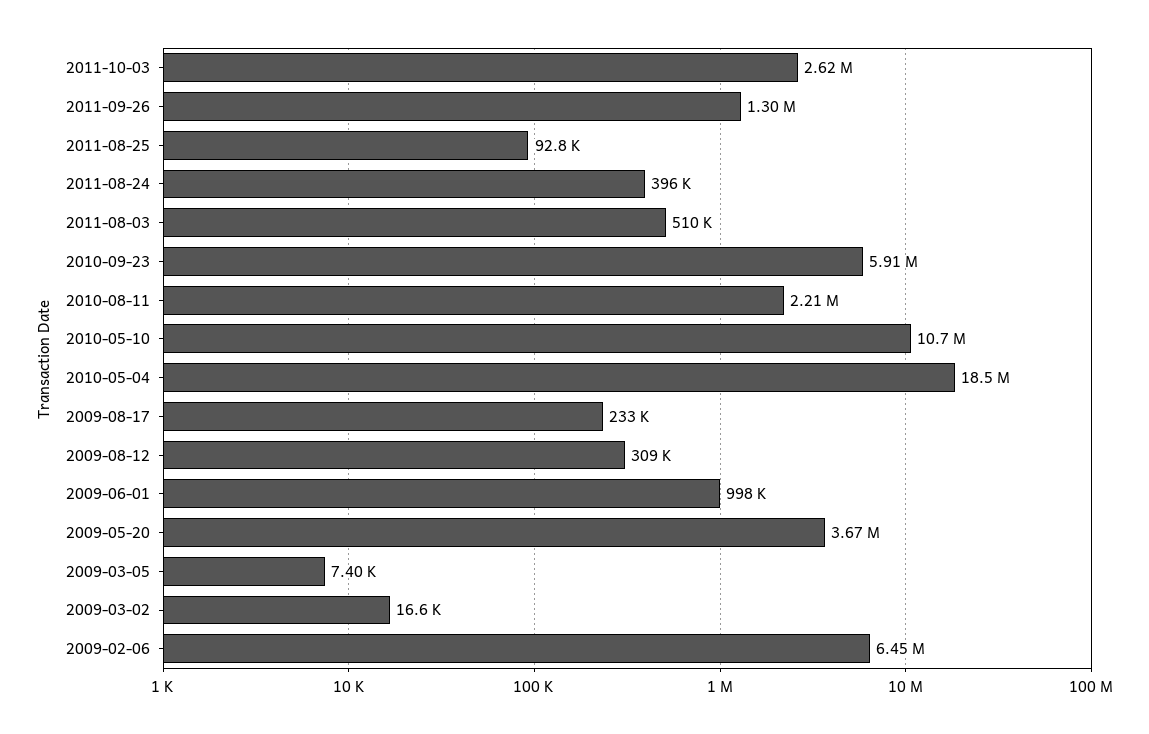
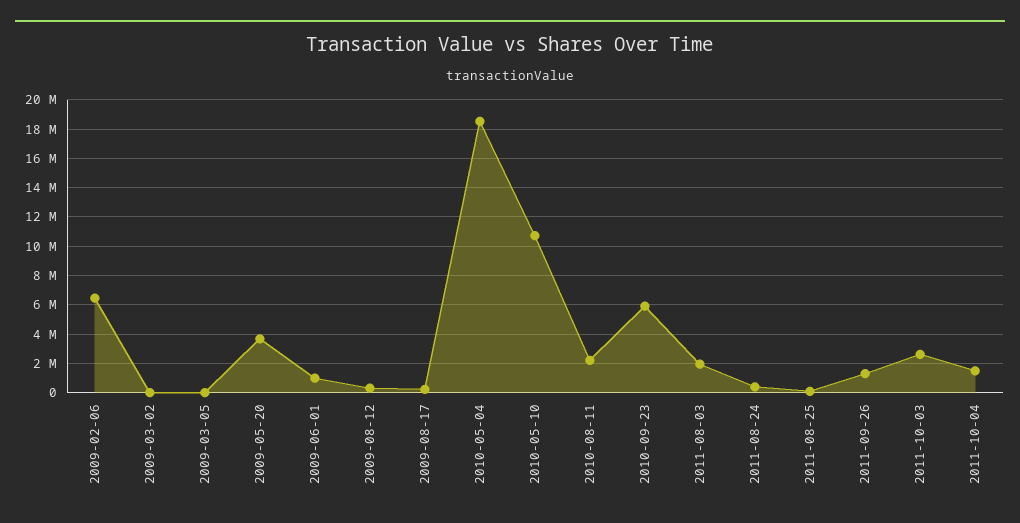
2011-08-03: 510000 -> 2000000
2011-10-04: none -> 1500000

